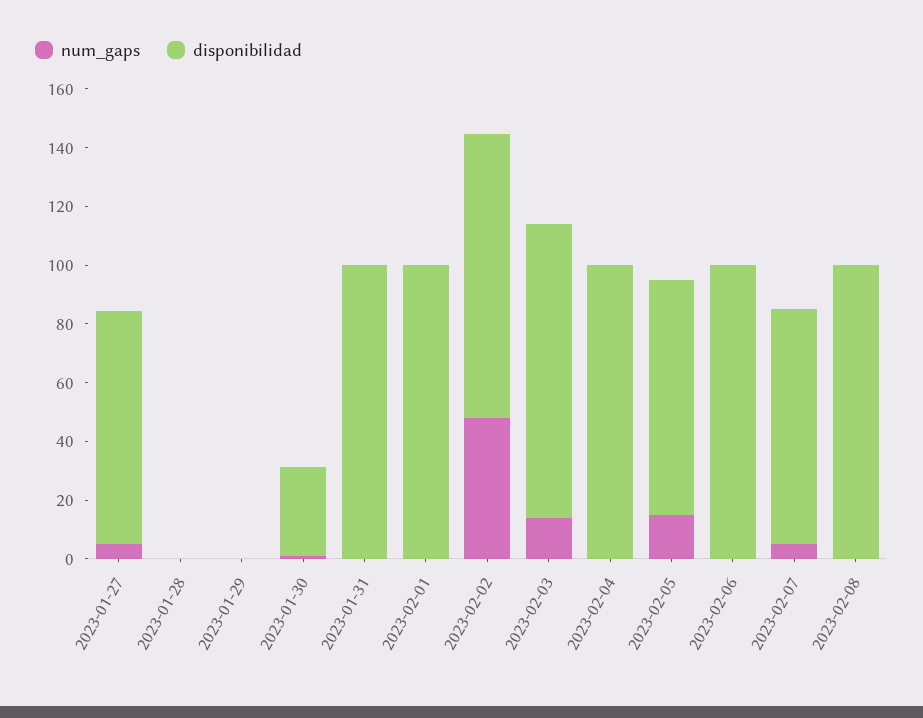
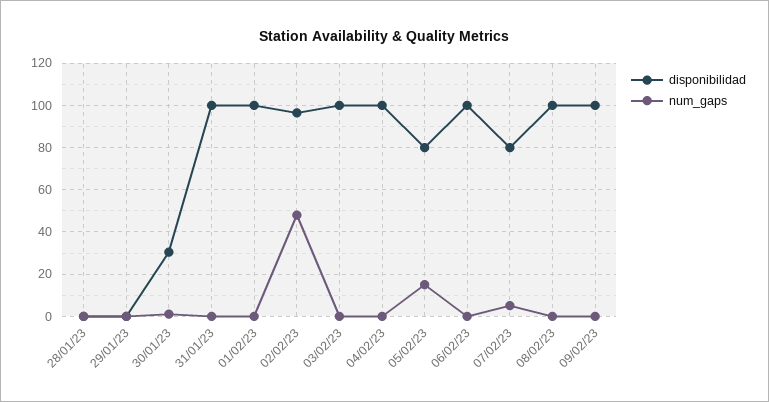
num_gaps, 2023-01-27: 5 -> none
disponibilidad, 2023-01-27: 80 -> none
num_gaps, 2023-02-03: 15 -> 0
disponibilidad, 09/02/23: none -> 100
num_gaps, 09/02/23: none -> 0

